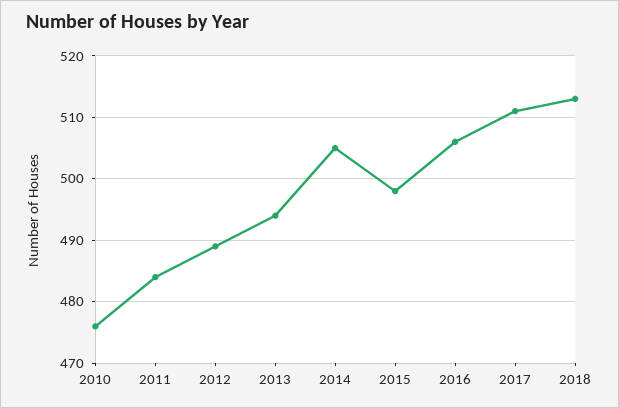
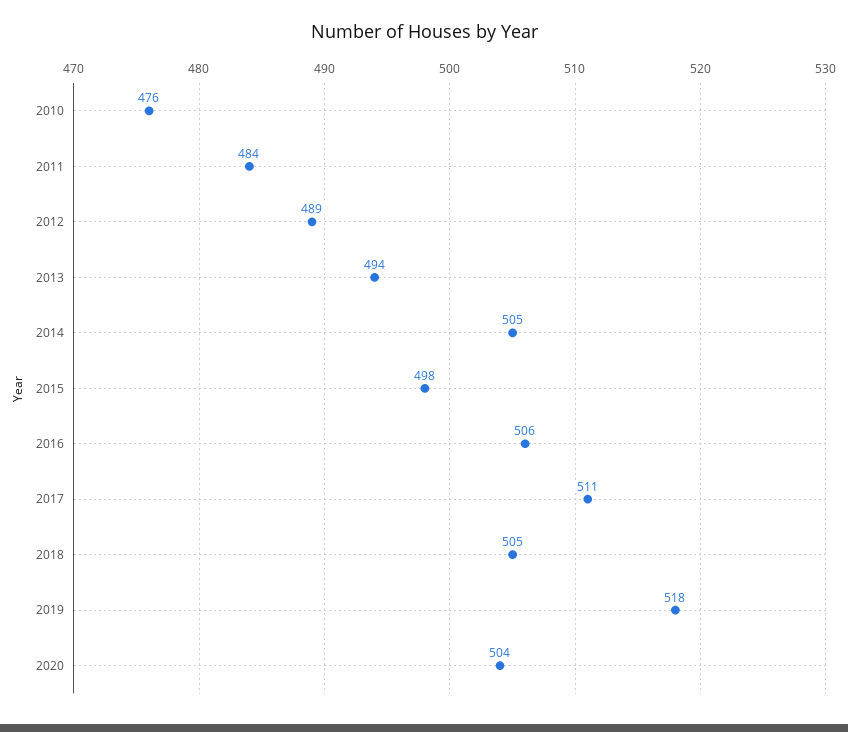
2018: 513 -> 505
2019: none -> 518
2020: none -> 504

